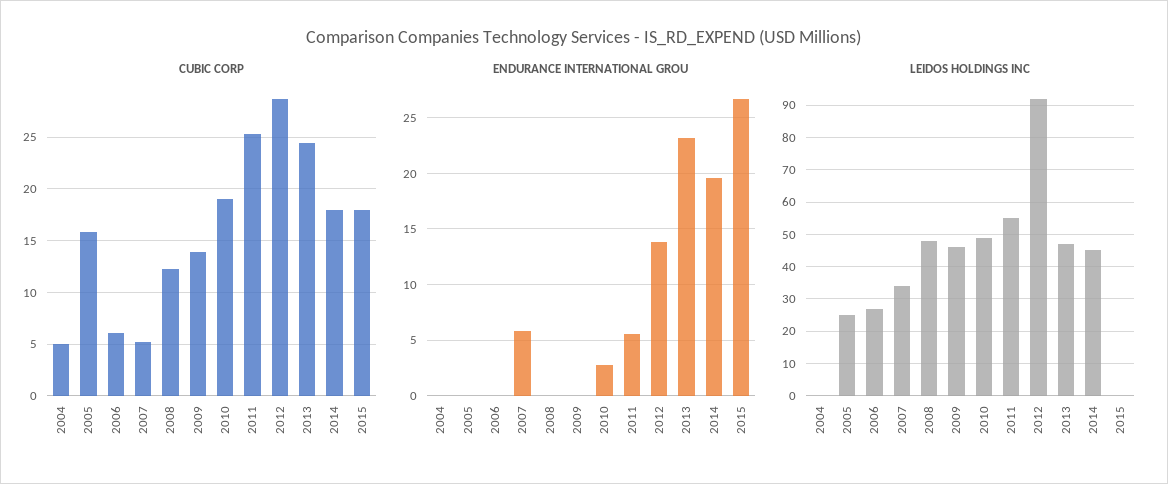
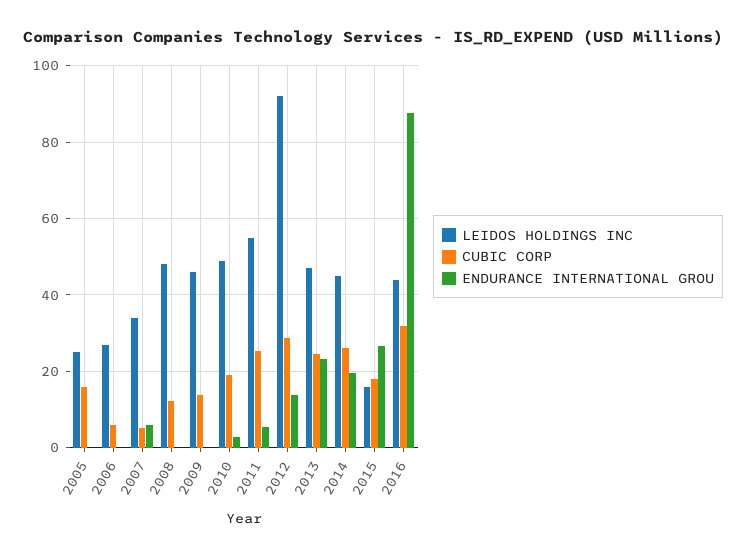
CUBIC CORP, 2004: 5 -> none
CUBIC CORP, 2014: 18 -> 26
ENDURANCE INTERNATIONAL GROU, 2004: 0 -> none
LEIDOS HOLDINGS INC, 2004: 0 -> none
LEIDOS HOLDINGS INC, 2015: 0 -> 16
LEIDOS HOLDINGS INC, 2016: none -> 44
CUBIC CORP, 2016: none -> 32
ENDURANCE INTERNATIONAL GROU, 2016: none -> 88

